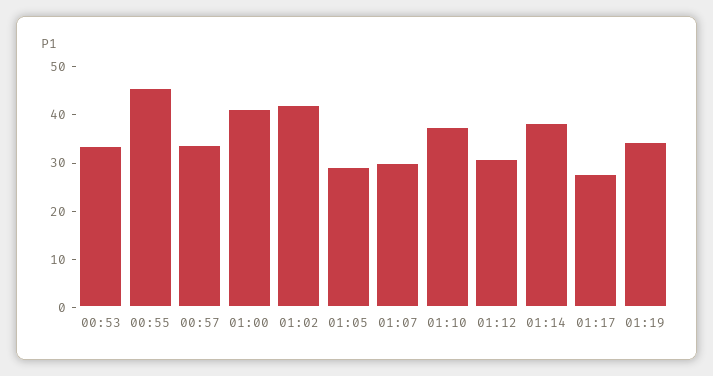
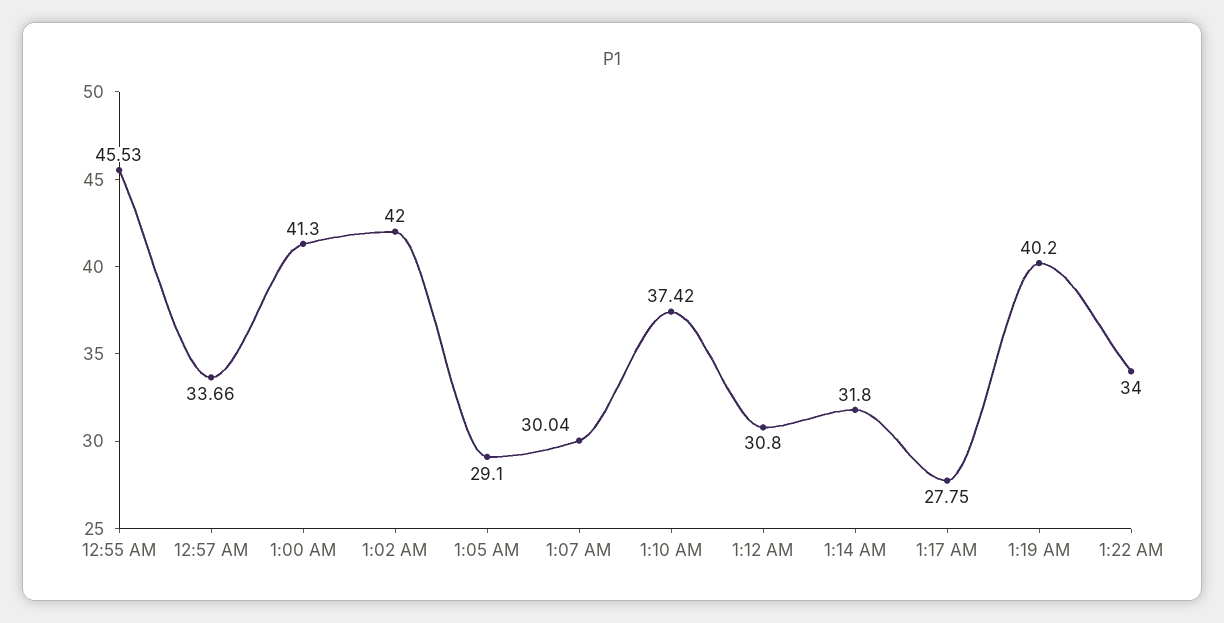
00:53: 34 -> none
01:14: 38 -> 31.8
01:19: 34 -> 40.2
1:22 AM: none -> 34

